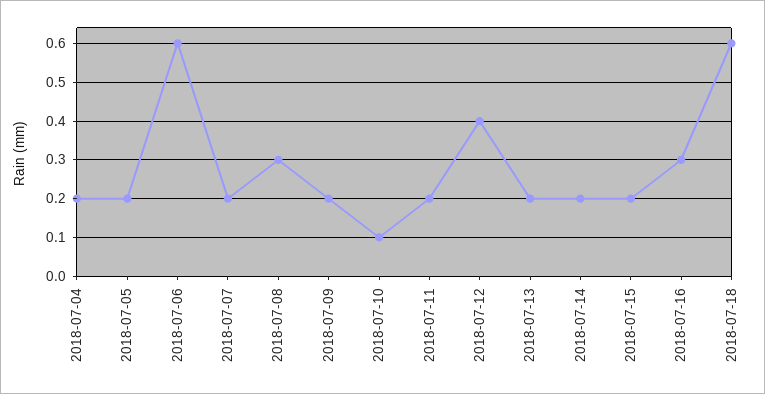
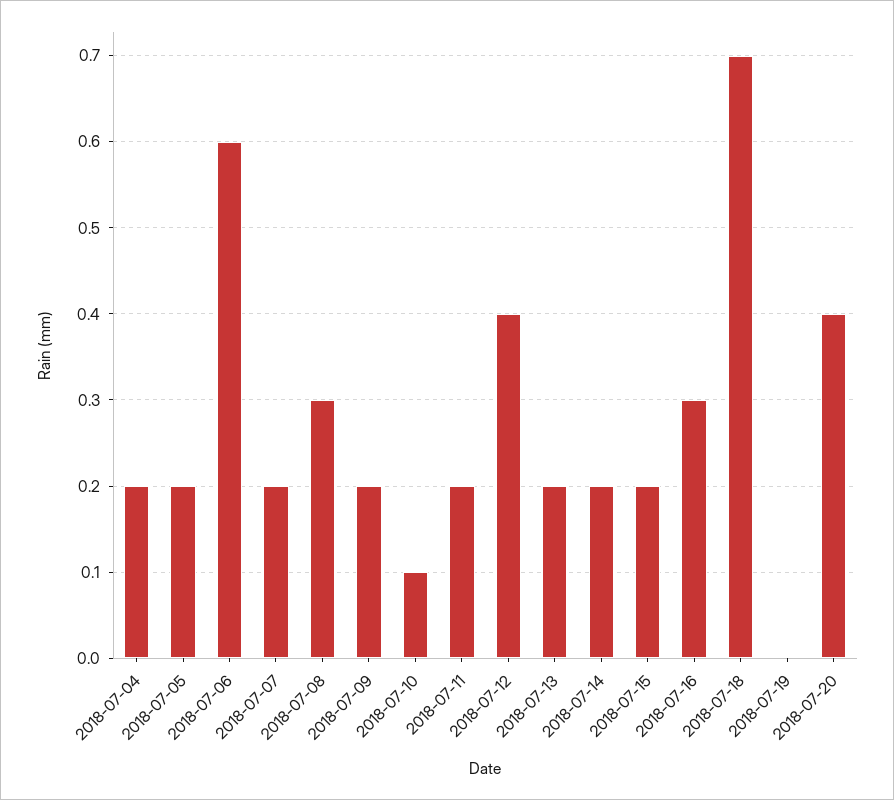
2018-07-18: 0.6 -> 0.7
2018-07-19: none -> 0
2018-07-20: none -> 0.4

